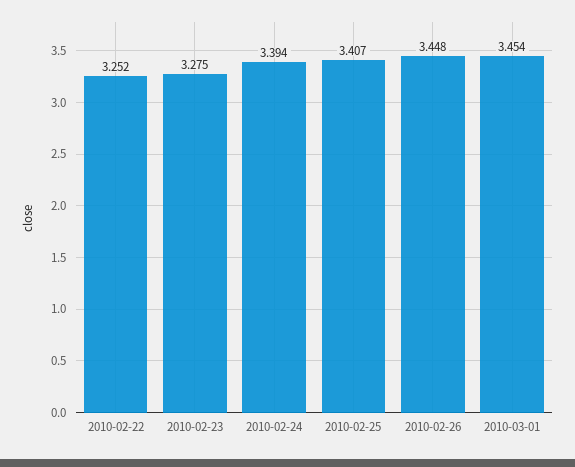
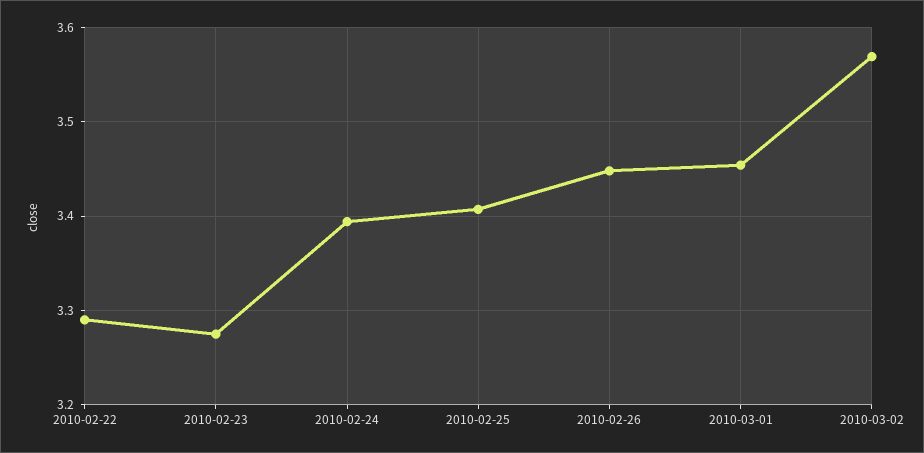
2010-02-22: 3.252 -> 3.29
2010-03-02: none -> 3.57

